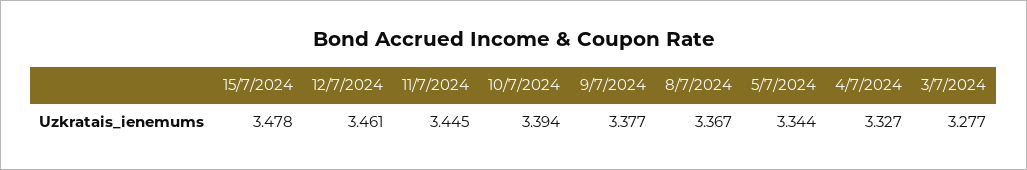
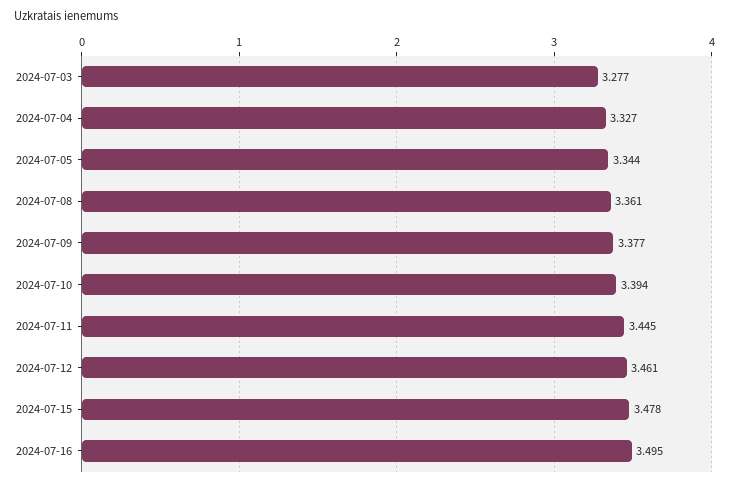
8/7/2024: 3.367 -> 3.361
2024-07-16: none -> 3.495

